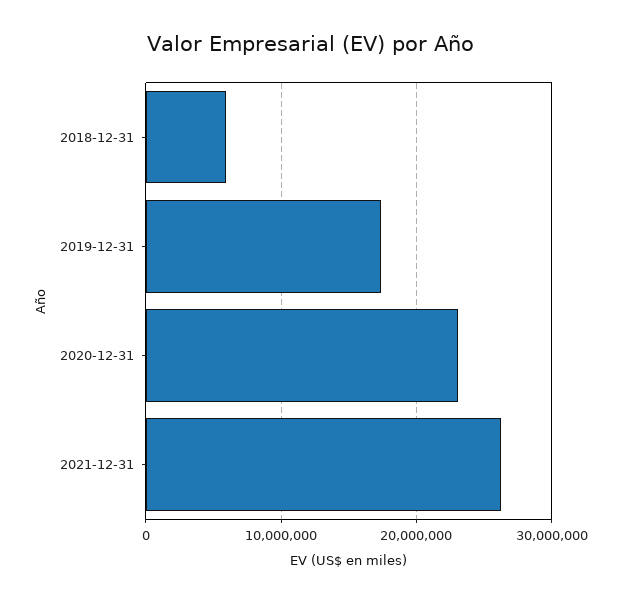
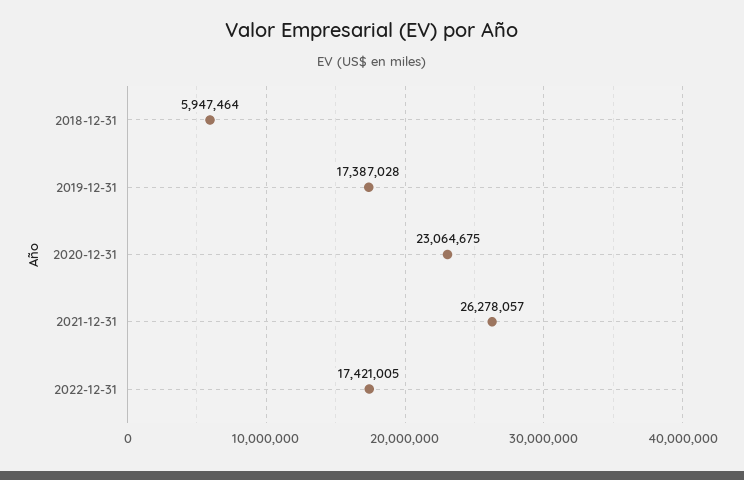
2022-12-31: none -> 17421005

